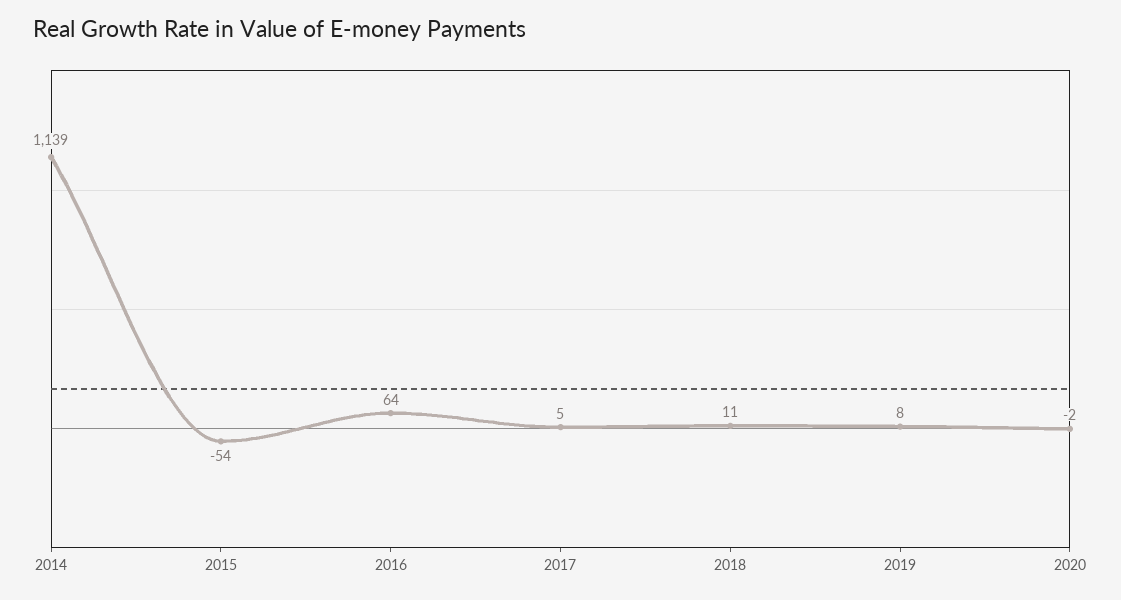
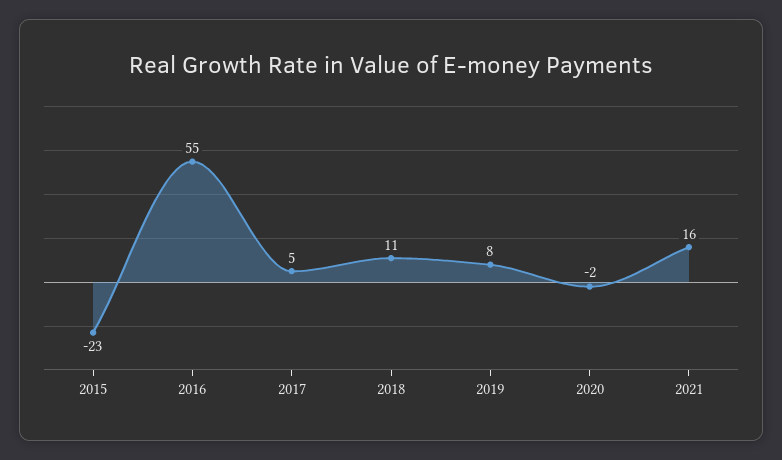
2014: 1139 -> none
2015: -54 -> -23
2016: 64 -> 55
2021: none -> 16

